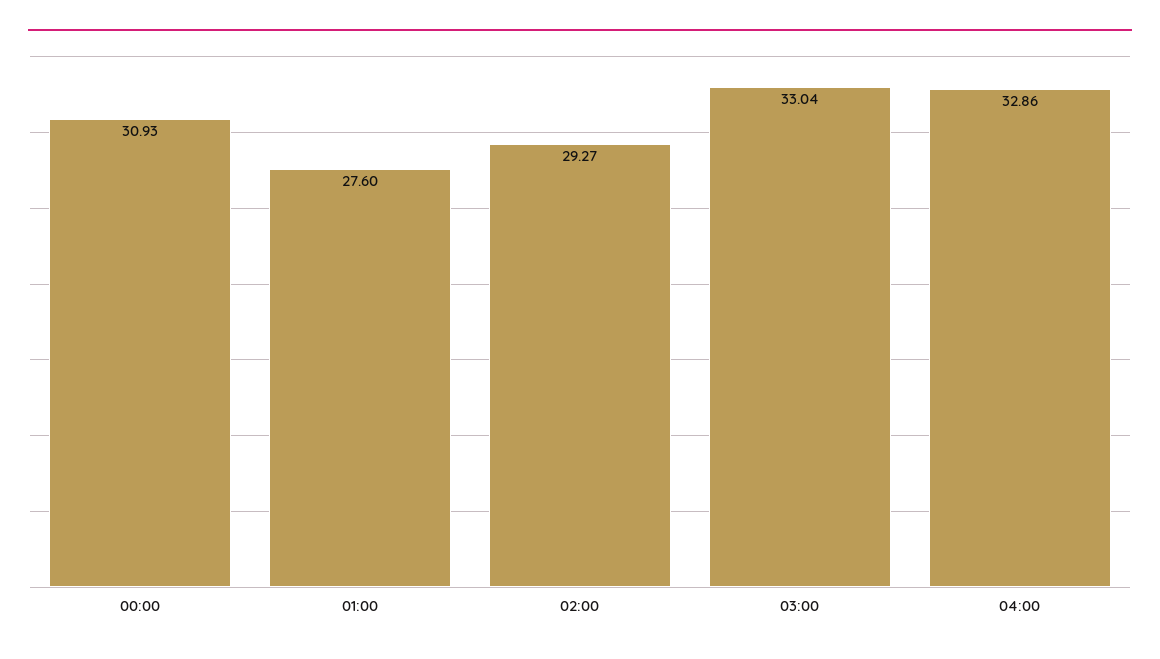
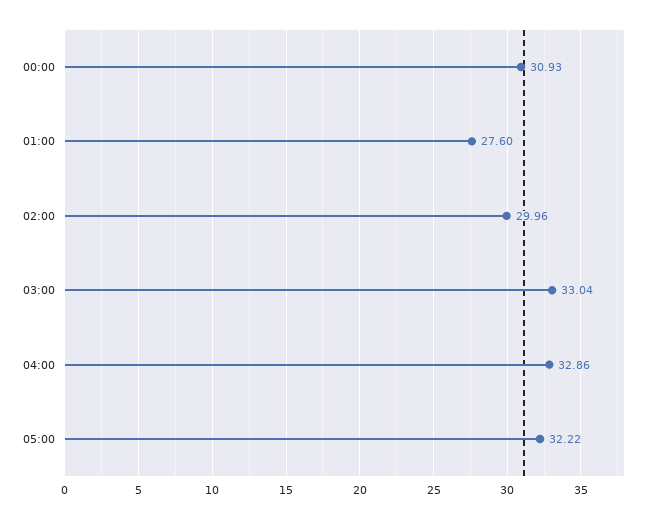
02:00: 29.27 -> 29.96
05:00: none -> 32.22

